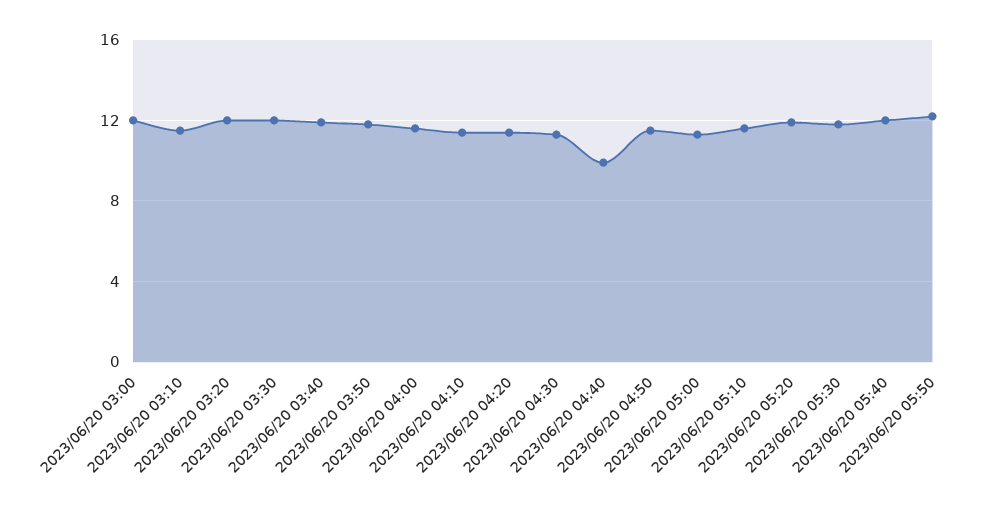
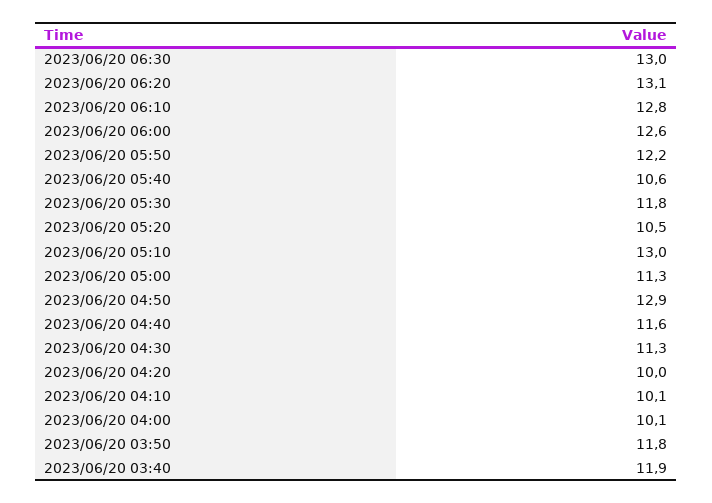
2023/06/20 03:00: 12 -> none
2023/06/20 03:10: 11.5 -> none
2023/06/20 03:20: 12 -> none
2023/06/20 03:30: 12 -> none
2023/06/20 04:00: 11.5 -> 10.1
2023/06/20 04:10: 11.5 -> 10.1
2023/06/20 04:20: 11.5 -> 10
2023/06/20 04:40: 10 -> 11.6
2023/06/20 04:50: 11.5 -> 12.9
2023/06/20 05:10: 11.5 -> 13
2023/06/20 05:20: 12 -> 10.5
2023/06/20 05:40: 12 -> 10.6
2023/06/20 06:30: none -> 13
2023/06/20 06:20: none -> 13.1
2023/06/20 06:10: none -> 12.8
2023/06/20 06:00: none -> 12.6

